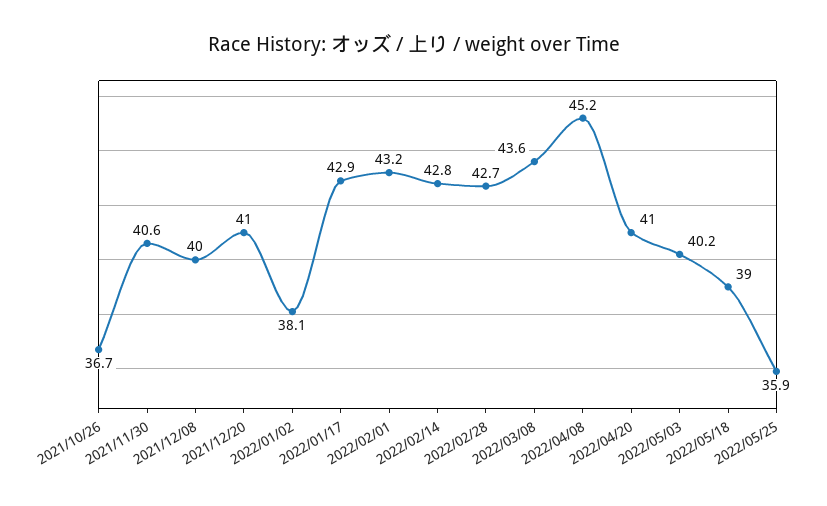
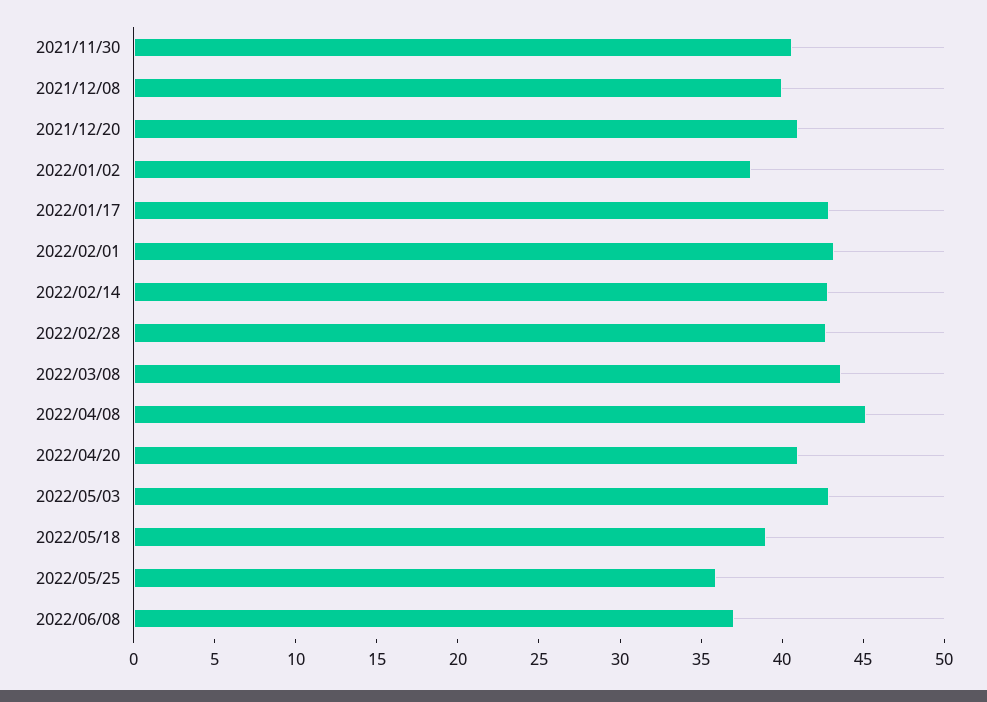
2021/10/26: 36.7 -> none
2022/05/03: 40.2 -> 43
2022/06/08: none -> 37

